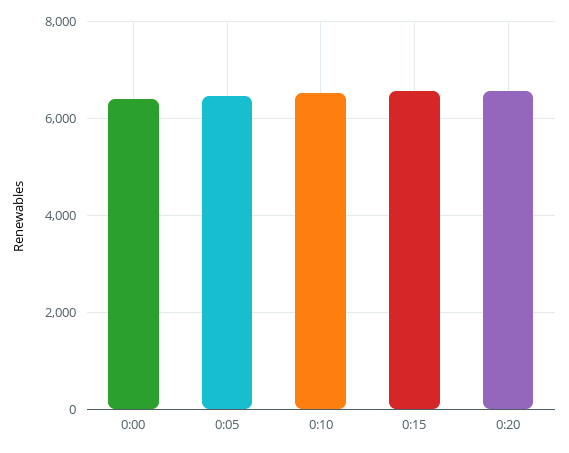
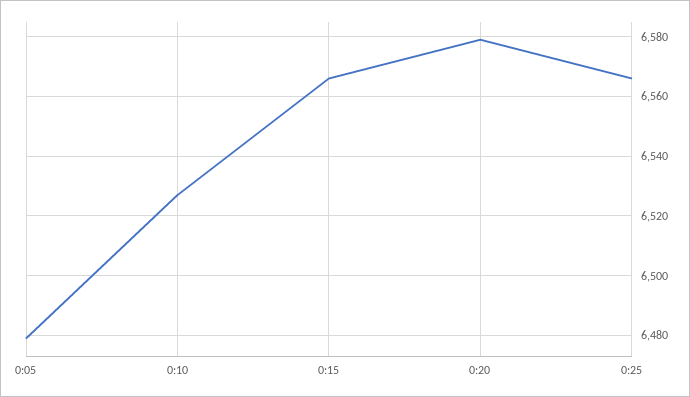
0:00: 6400 -> none
0:25: none -> 6565

